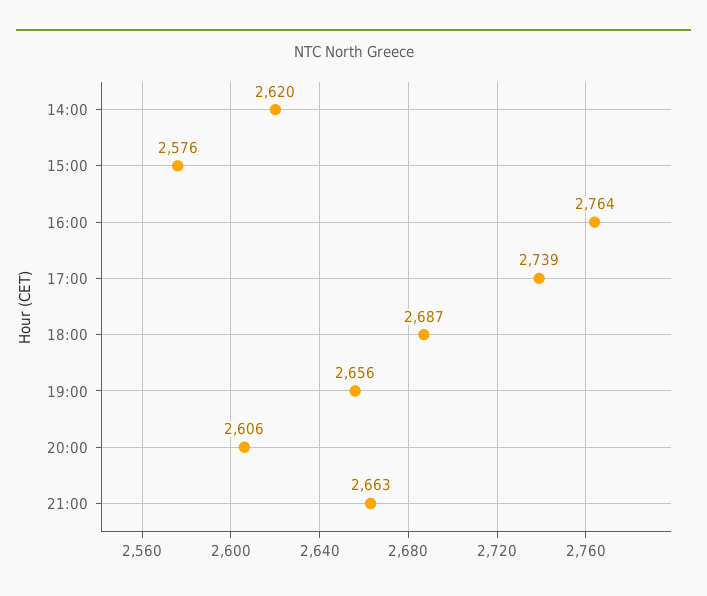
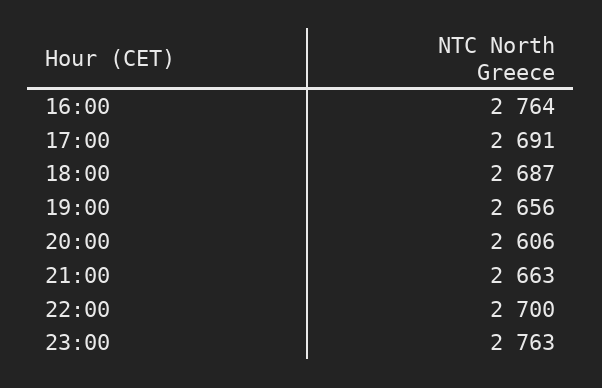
14:00: 2620 -> none
15:00: 2576 -> none
17:00: 2739 -> 2691
22:00: none -> 2700
23:00: none -> 2763

